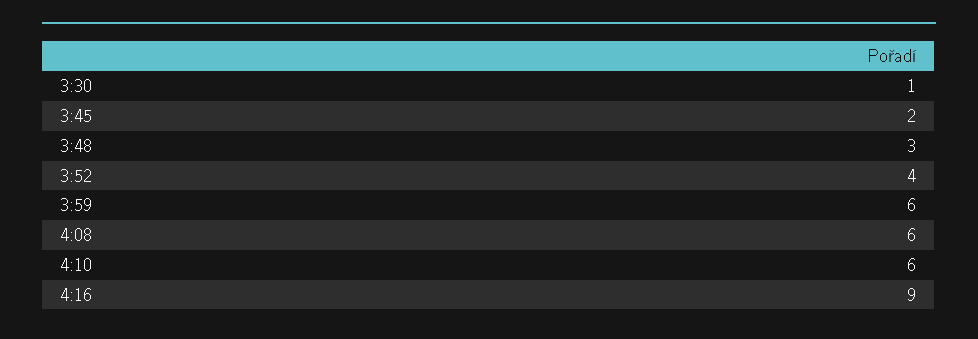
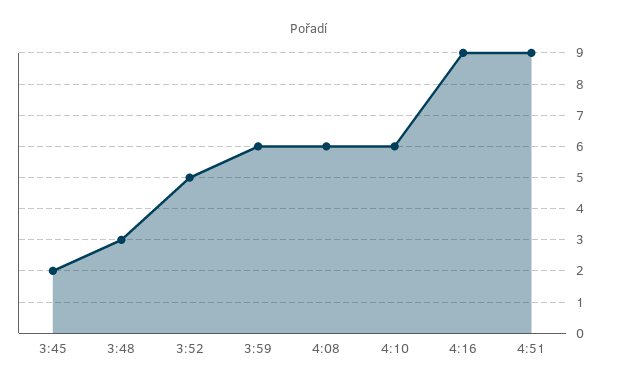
3:30: 1 -> none
3:52: 4 -> 5
4:51: none -> 9

